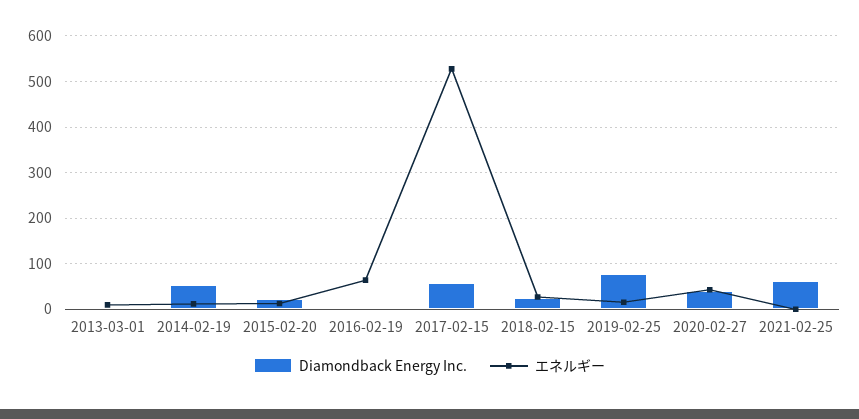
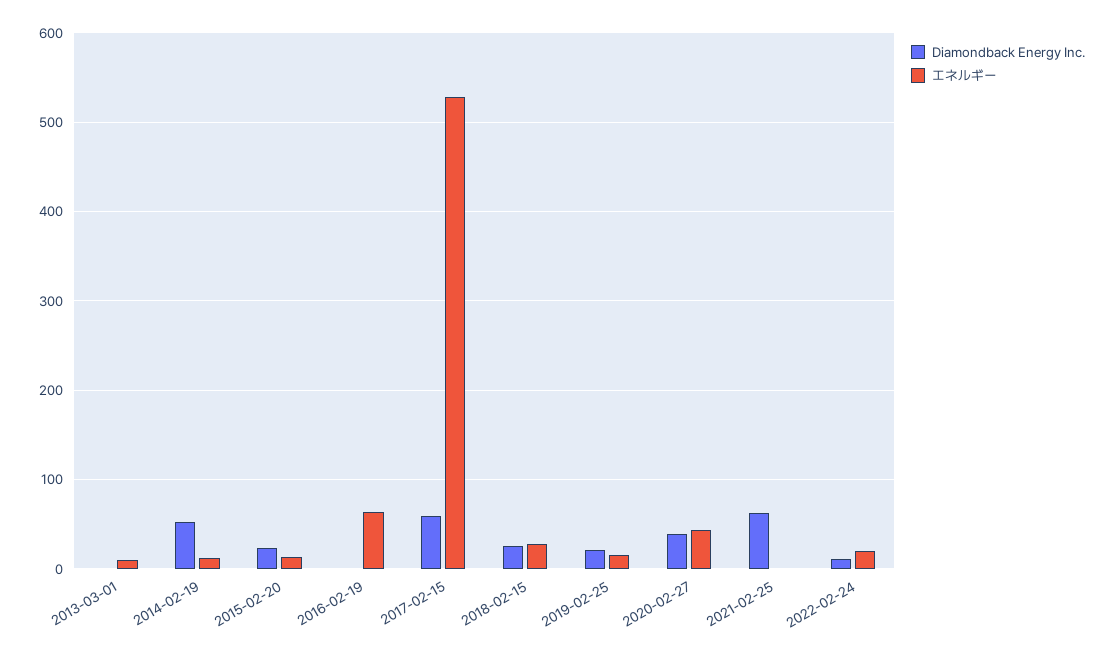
Diamondback Energy Inc., 2019-02-25: 80 -> 20
Diamondback Energy Inc., 2022-02-24: none -> 10
エネルギー, 2022-02-24: none -> 20

